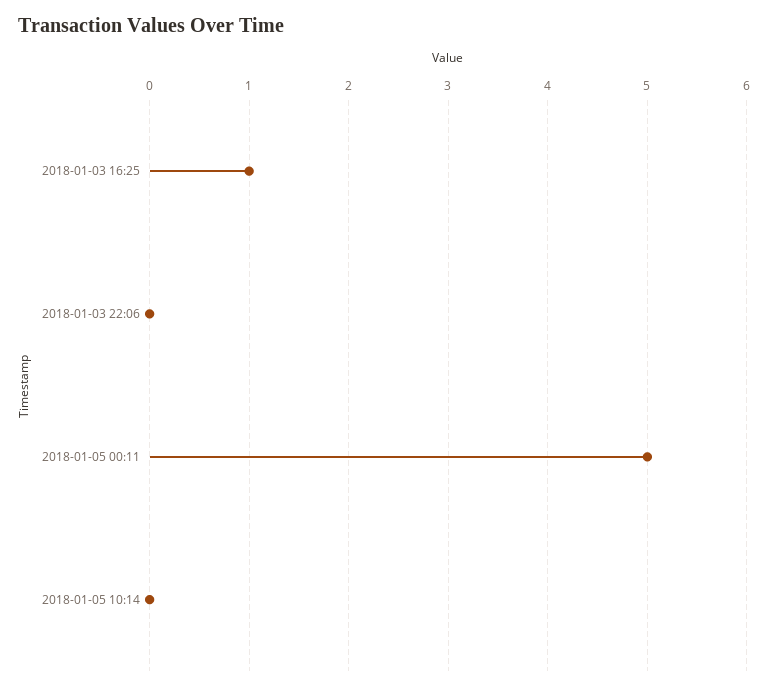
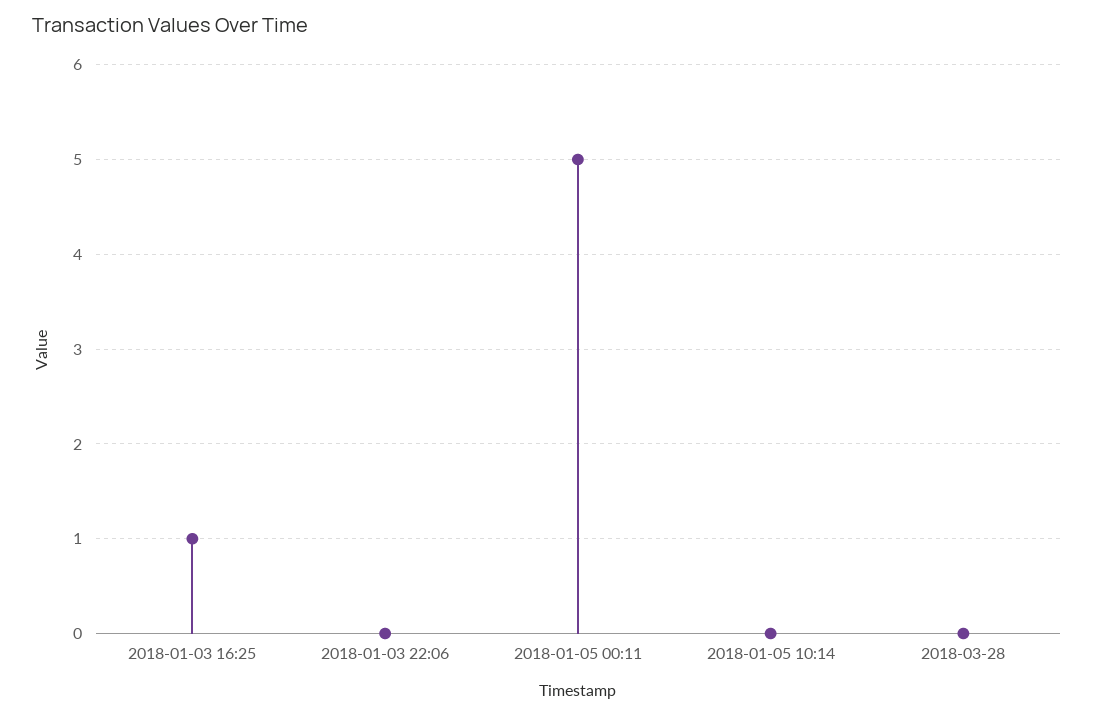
2018-03-28: none -> 0

